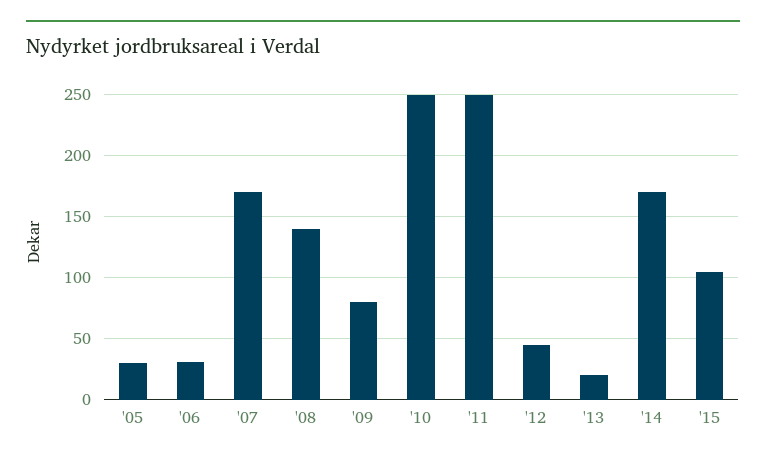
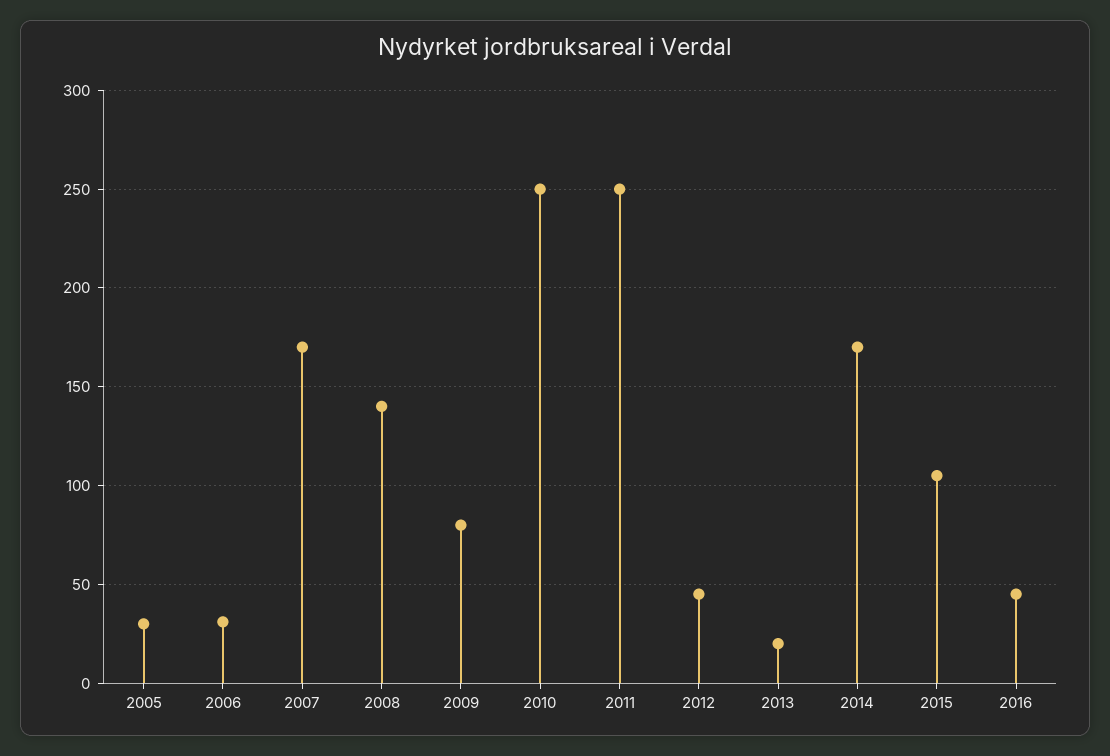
2016: none -> 45

